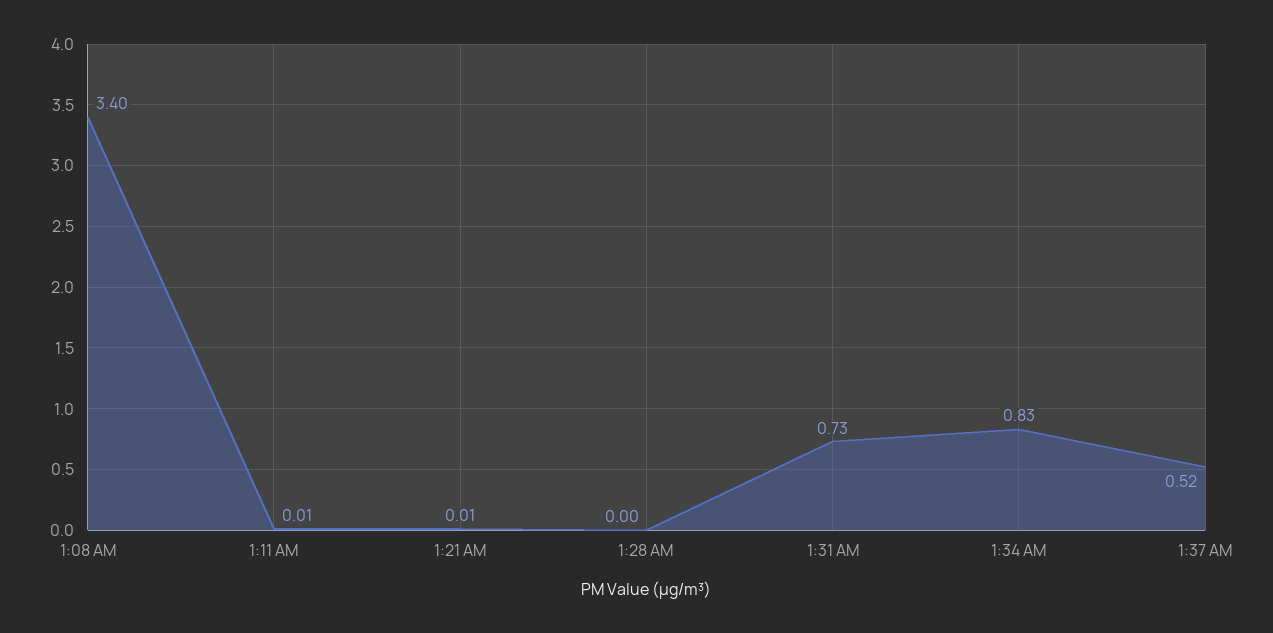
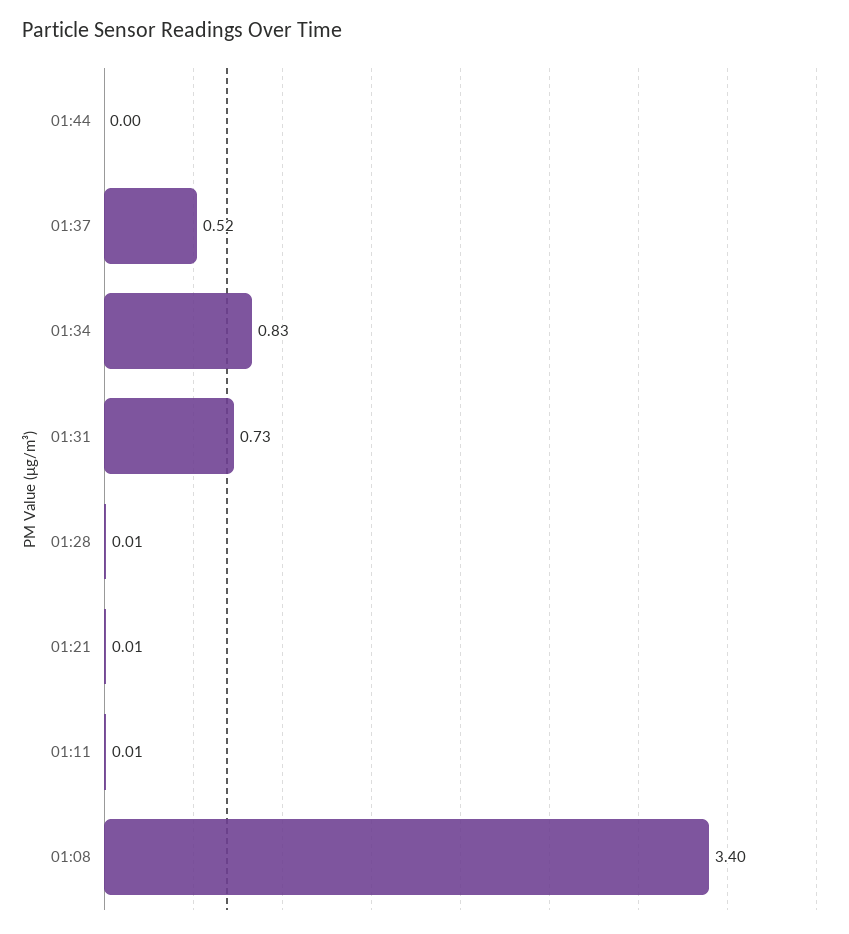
1:28 AM: 0 -> 0.01
01:44: none -> 0

